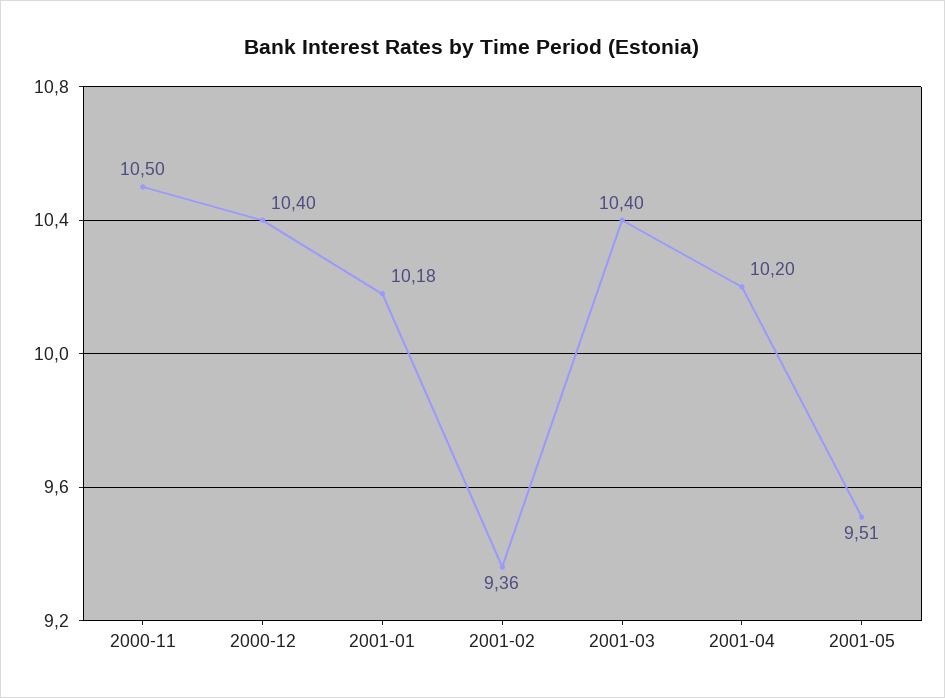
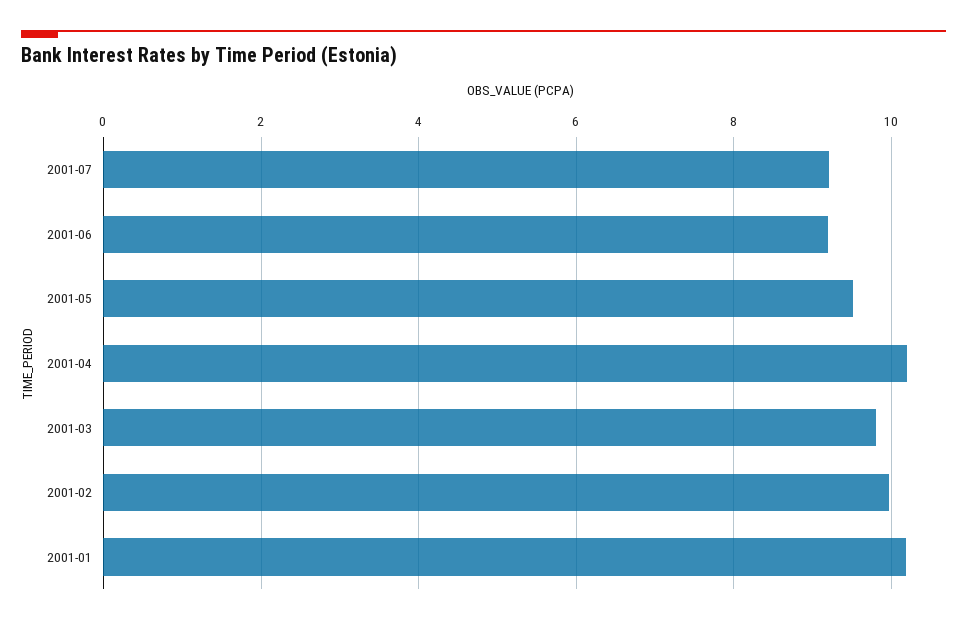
2000-11: 10.5 -> none
2000-12: 10.4 -> none
2001-02: 9.36 -> 10
2001-03: 10.4 -> 9.8
2001-07: none -> 9.2
2001-06: none -> 9.2

